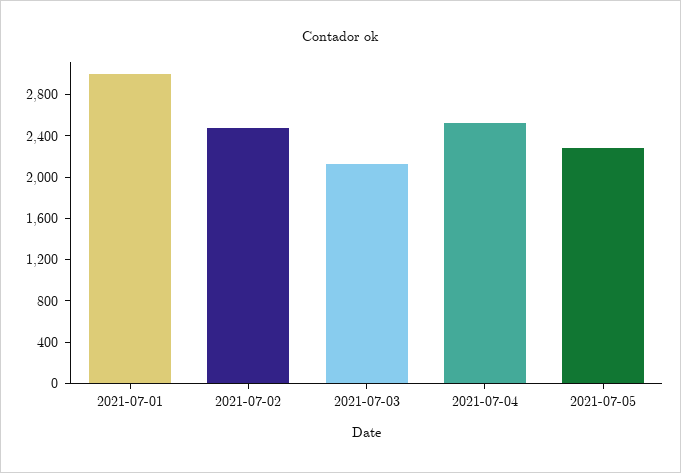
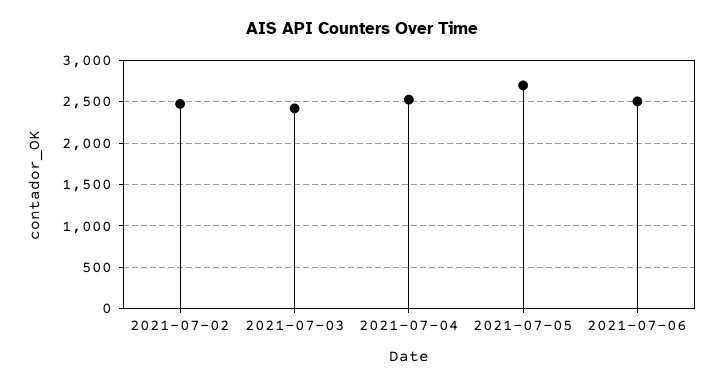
2021-07-01: 3000 -> none
2021-07-03: 2100 -> 2400
2021-07-05: 2300 -> 2700
2021-07-06: none -> 2500

